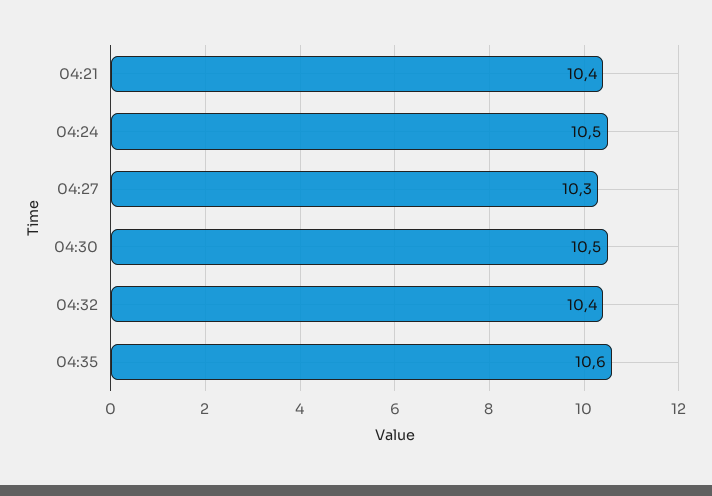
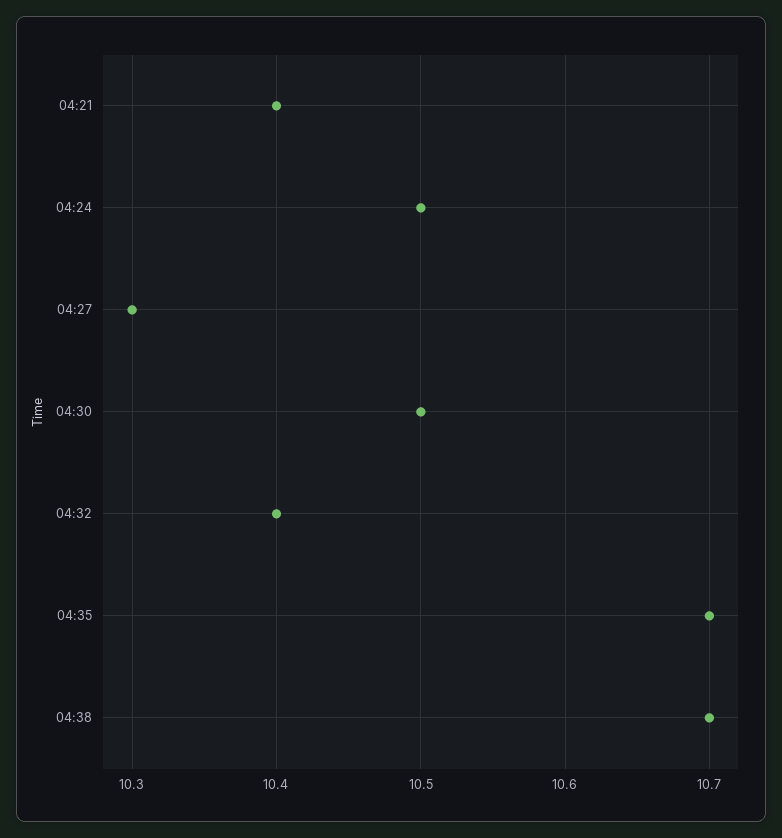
04:35: 10.6 -> 10.7
04:38: none -> 10.7

